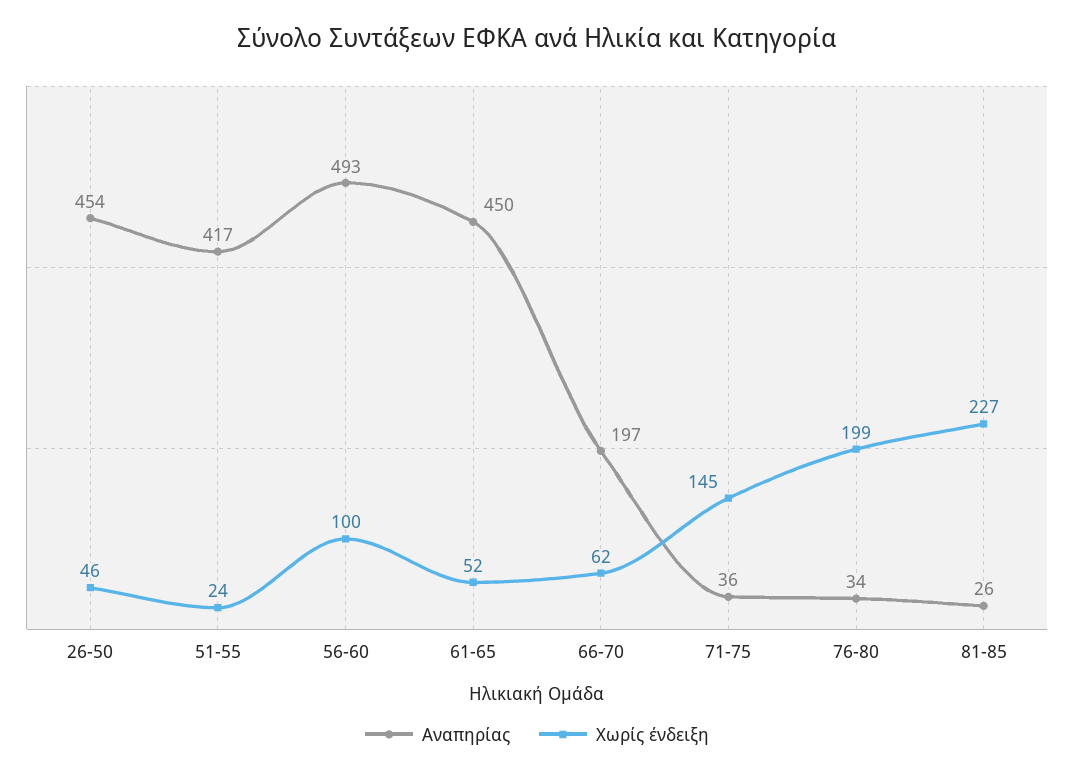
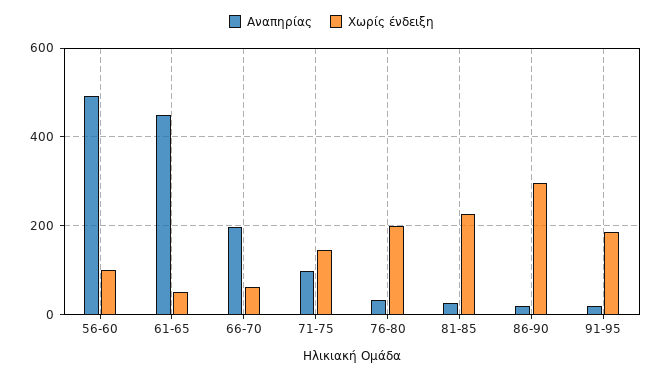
Αναπηρίας, 26-50: 454 -> none
Χωρίς ένδειξη, 26-50: 46 -> none
Αναπηρίας, 51-55: 417 -> none
Χωρίς ένδειξη, 51-55: 24 -> none
Αναπηρίας, 71-75: 36 -> 100
Αναπηρίας, 86-90: none -> 20
Χωρίς ένδειξη, 86-90: none -> 300
Αναπηρίας, 91-95: none -> 20
Χωρίς ένδειξη, 91-95: none -> 180

